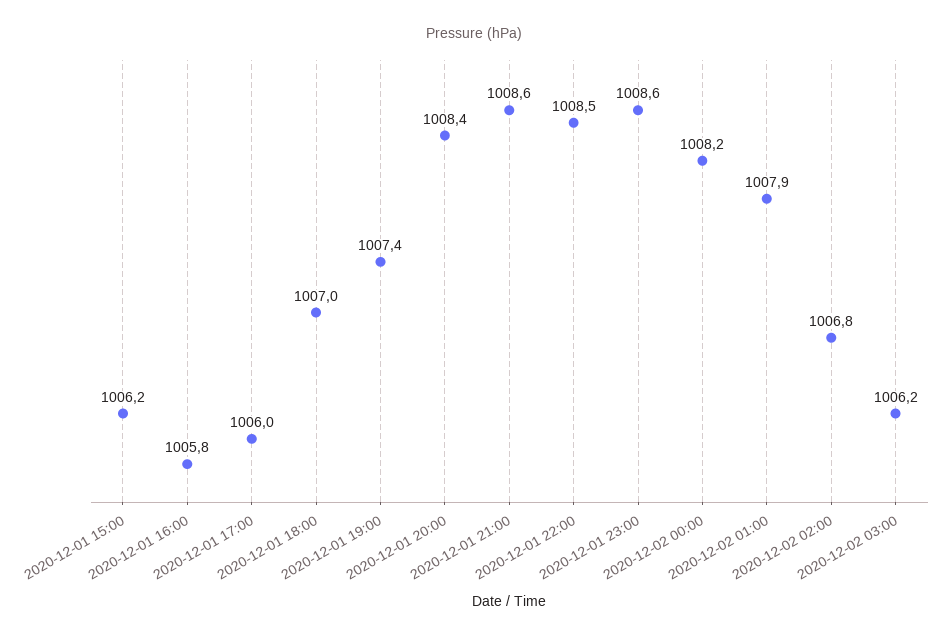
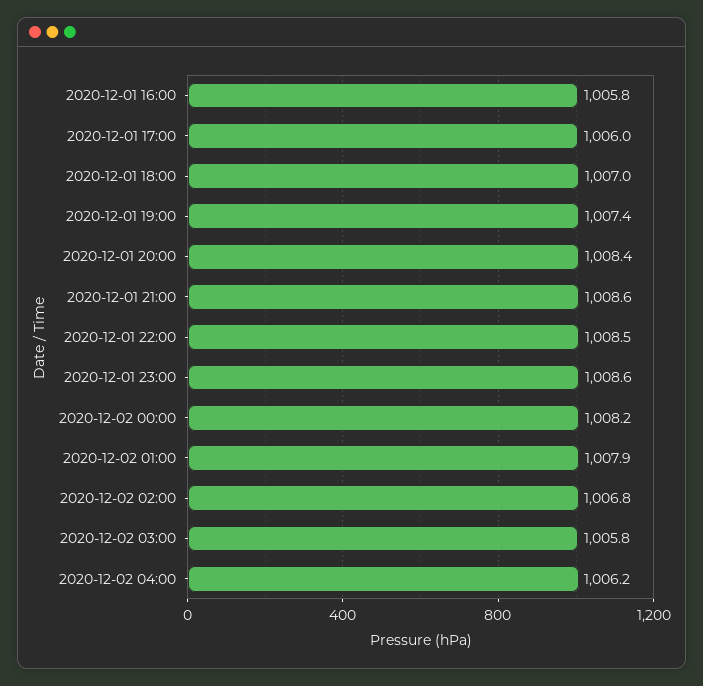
2020-12-01 15:00: 1006.2 -> none
2020-12-02 03:00: 1006.2 -> 1005.8
2020-12-02 04:00: none -> 1006.2

